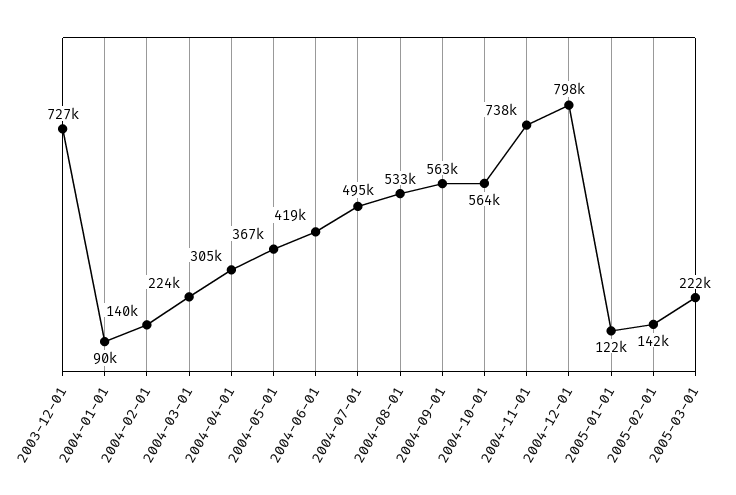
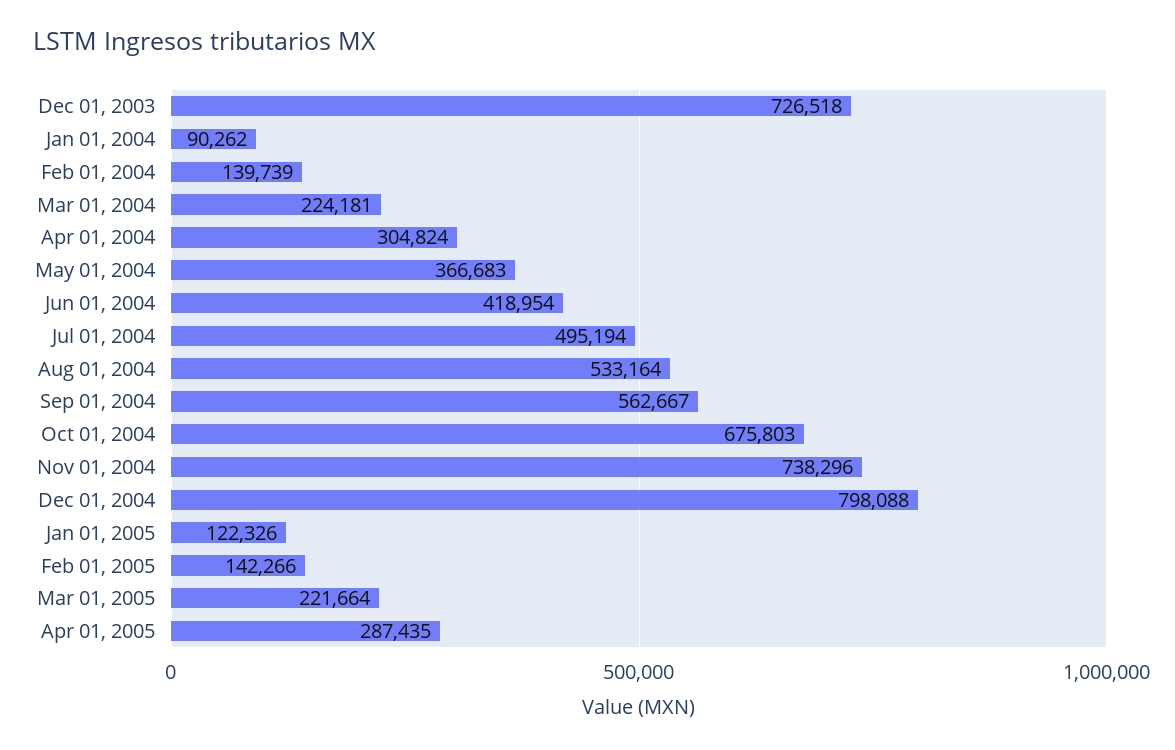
2004-10-01: 564000 -> 675803
Apr 01, 2005: none -> 287435

